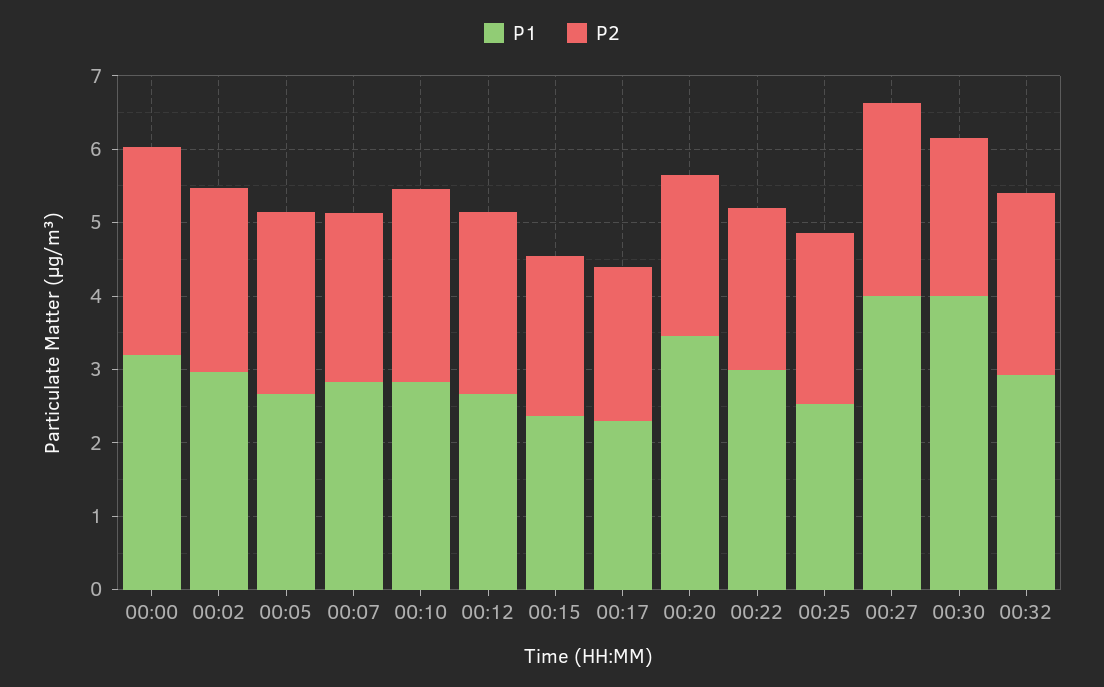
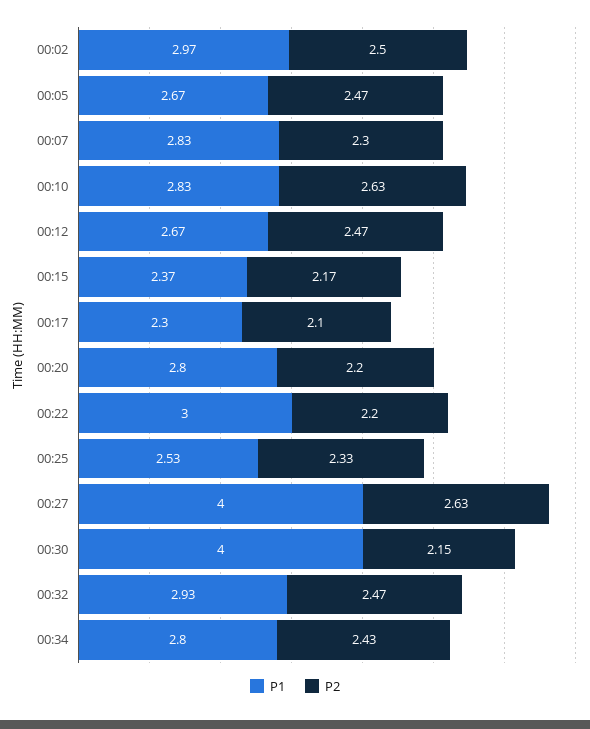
P1, 00:00: 3.2 -> none
P2, 00:00: 2.8 -> none
P1, 00:20: 3.4 -> 2.8
P1, 00:34: none -> 2.8
P2, 00:34: none -> 2.43

